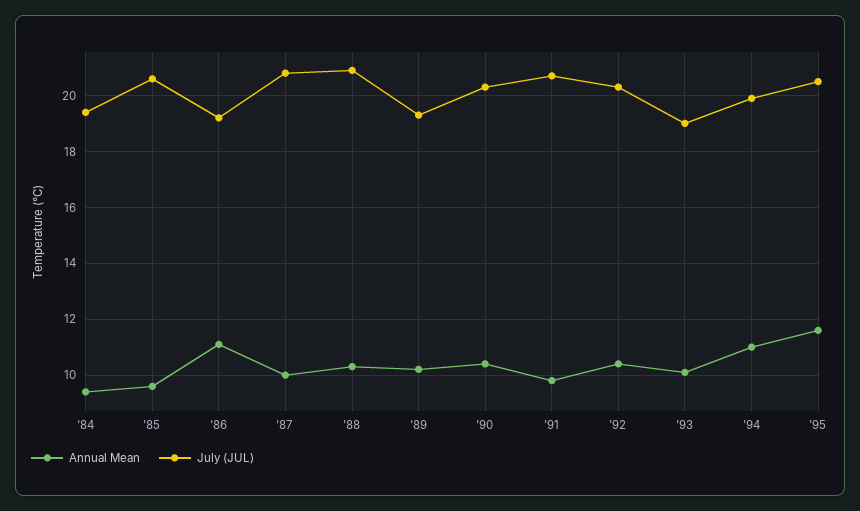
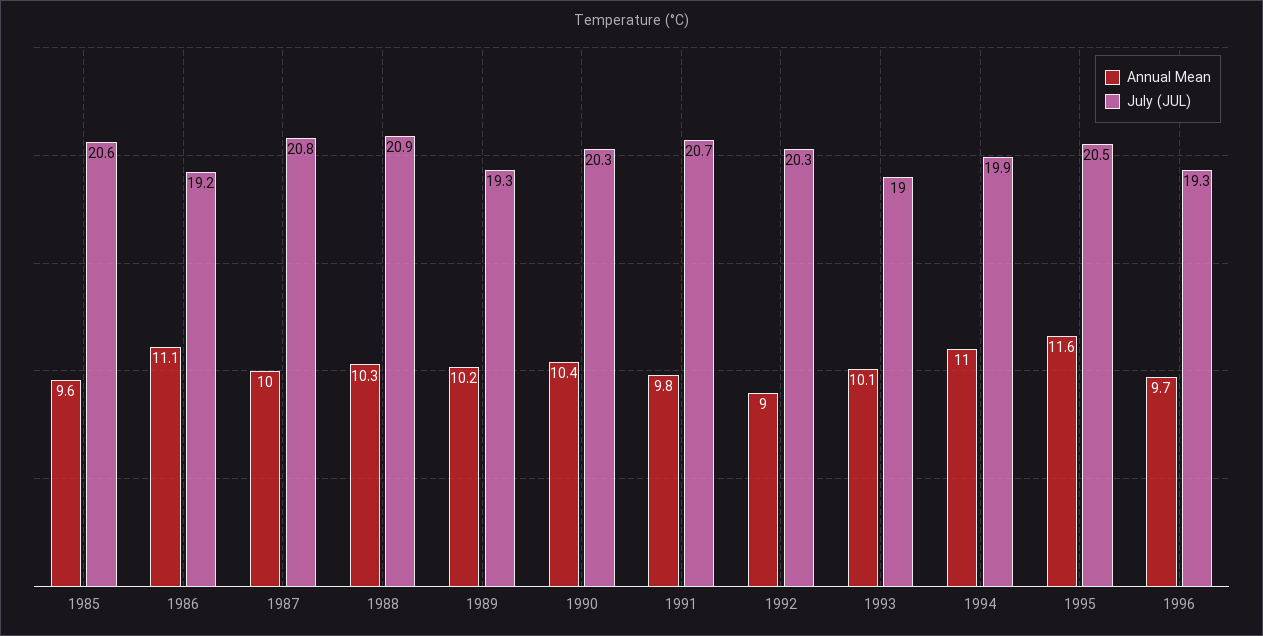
Annual Mean, '84: 9.5 -> none
July (JUL), '84: 19.5 -> none
Annual Mean, '92: 10.5 -> 9
Annual Mean, 1996: none -> 9.7
July (JUL), 1996: none -> 19.3

